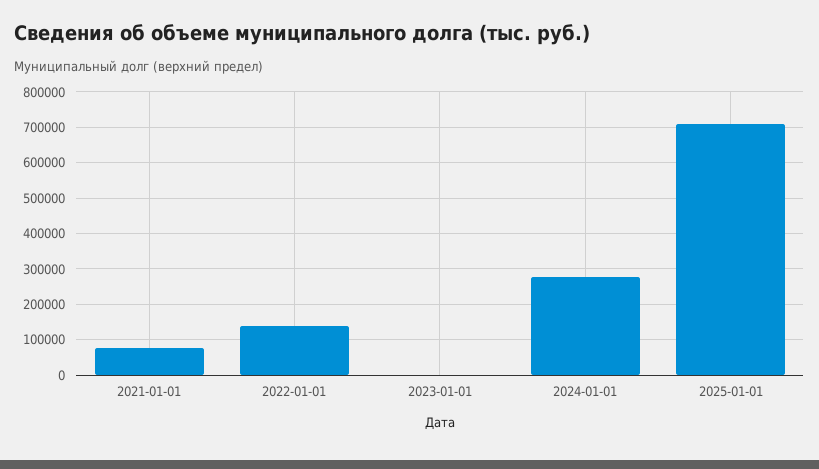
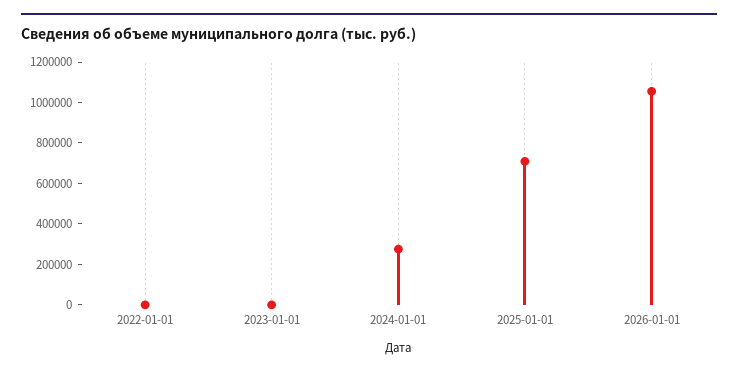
2021-01-01: 80000 -> none
2022-01-01: 140000 -> 0
2026-01-01: none -> 1050000

